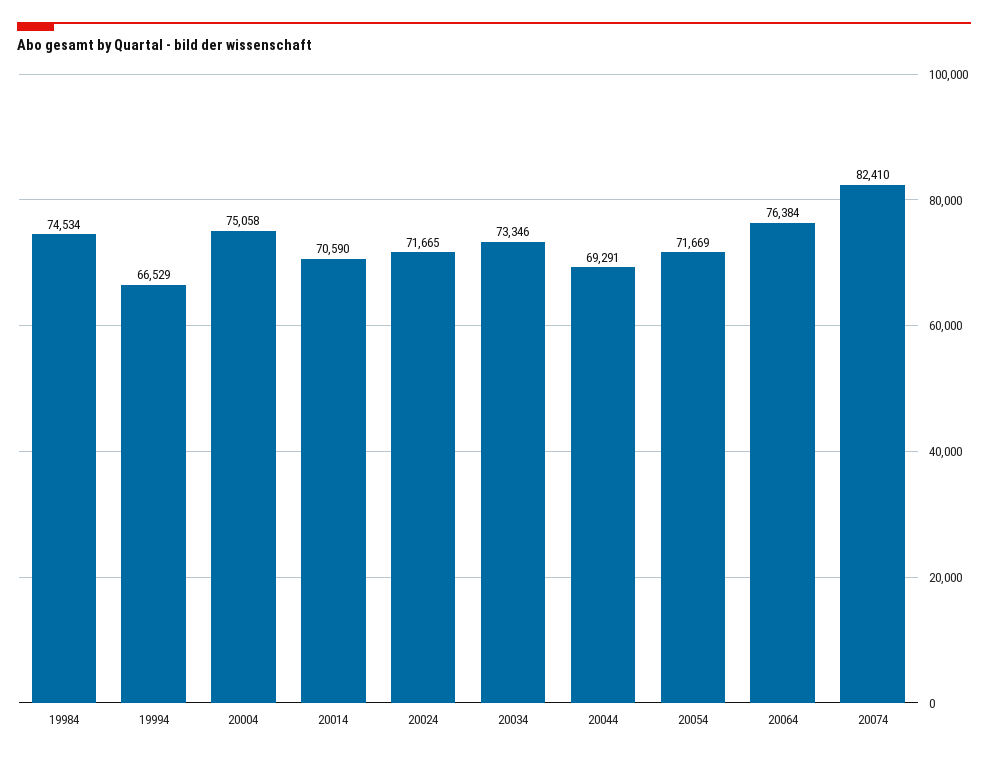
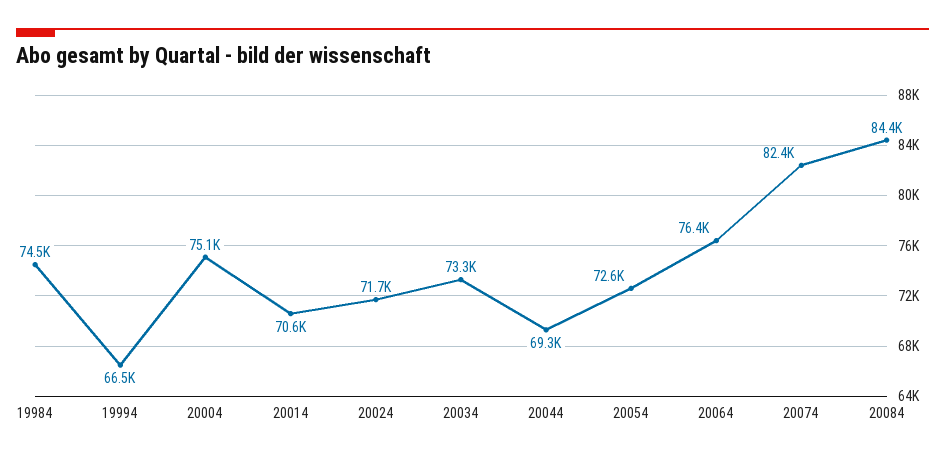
20054: 71669 -> 72600
20084: none -> 84400

